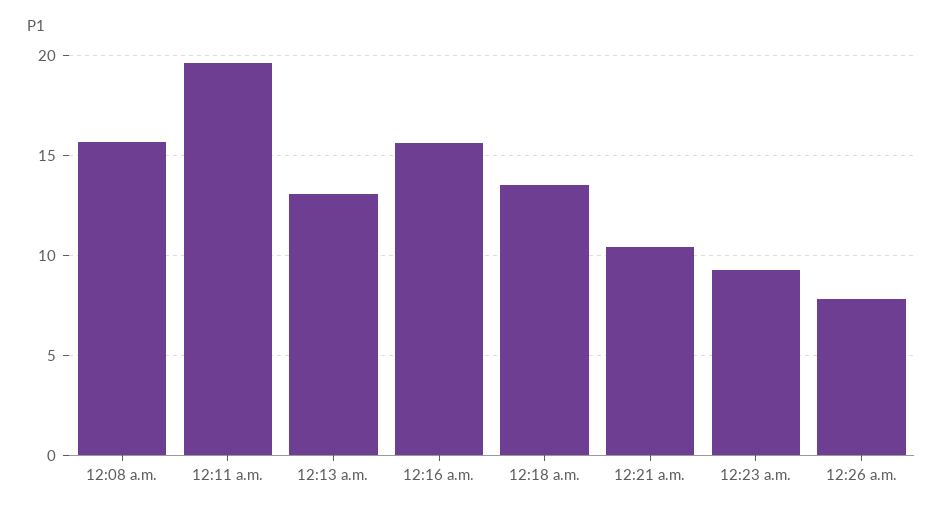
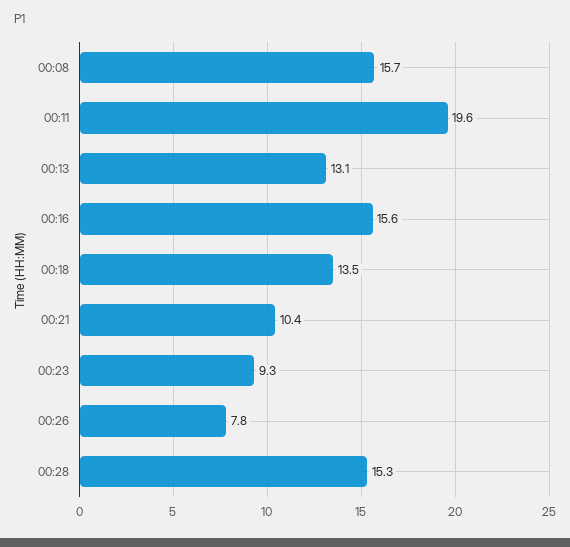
00:28: none -> 15.3

